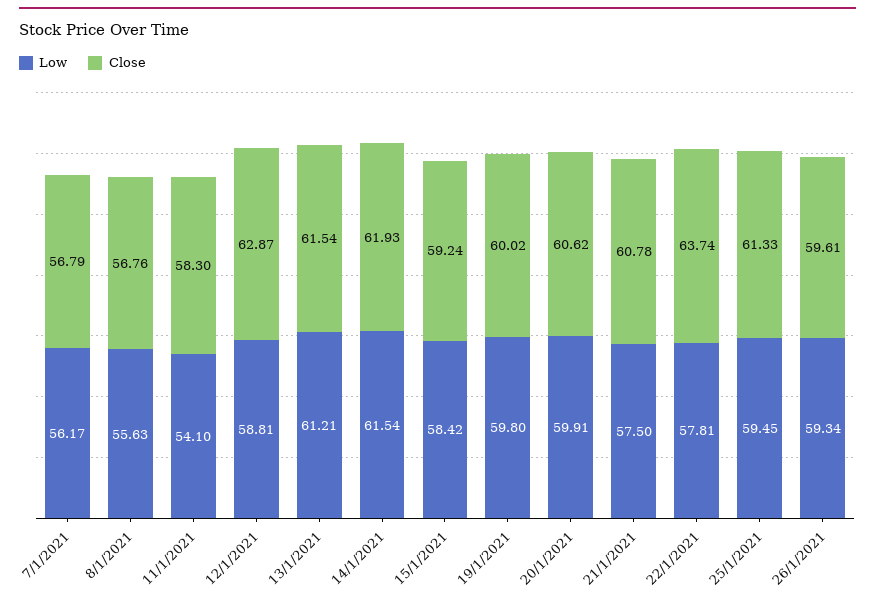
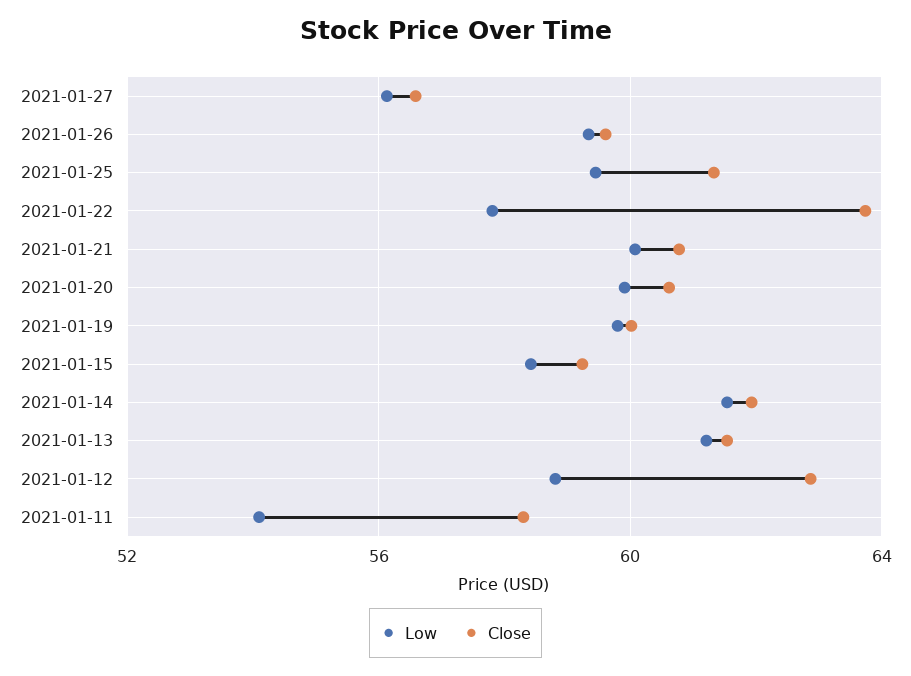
Low, 7/1/2021: 56.17 -> none
Close, 7/1/2021: 56.79 -> none
Low, 8/1/2021: 55.63 -> none
Close, 8/1/2021: 56.76 -> none
Low, 21/1/2021: 57.5 -> 60
Low, 2021-01-27: none -> 56
Close, 2021-01-27: none -> 56.5

